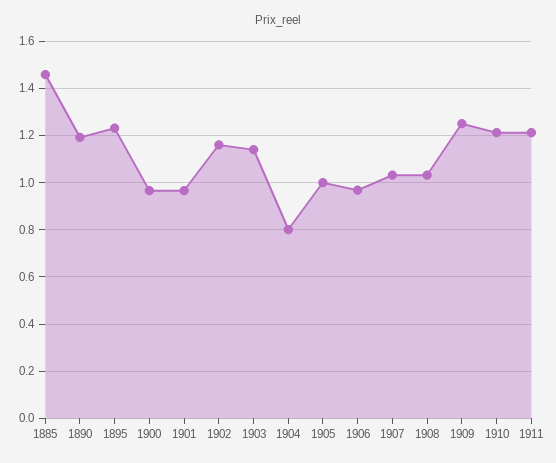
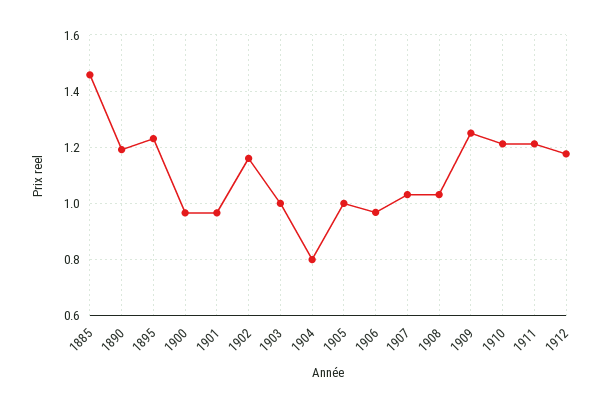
1903: 1.15 -> 1
1912: none -> 1.175

